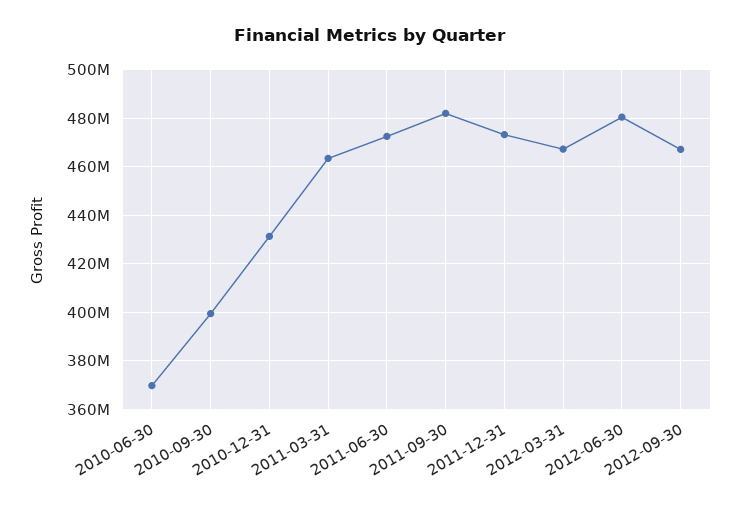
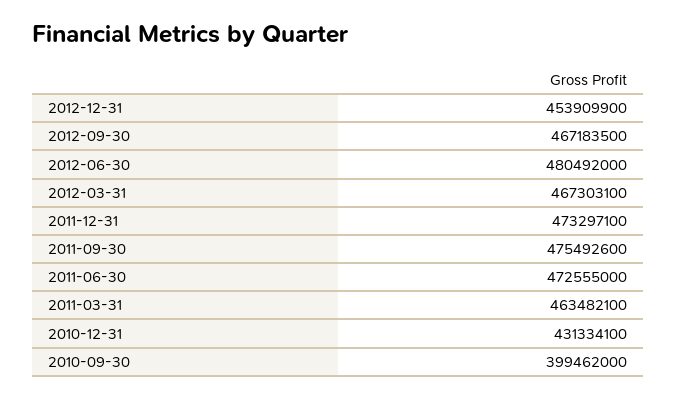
2010-06-30: 370000000 -> none
2011-09-30: 482500000 -> 475492600
2012-12-31: none -> 453909900

